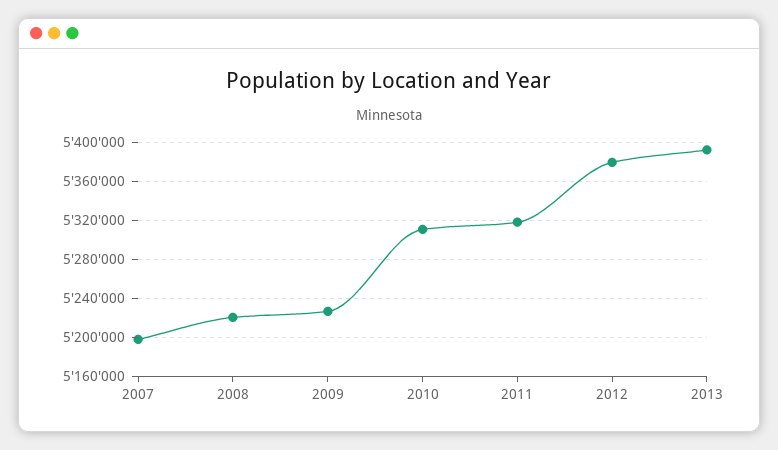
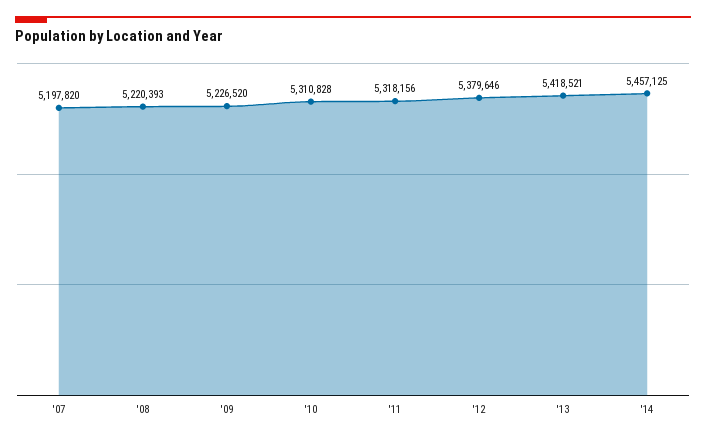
2013: 5390000 -> 5418521
'14: none -> 5457125

